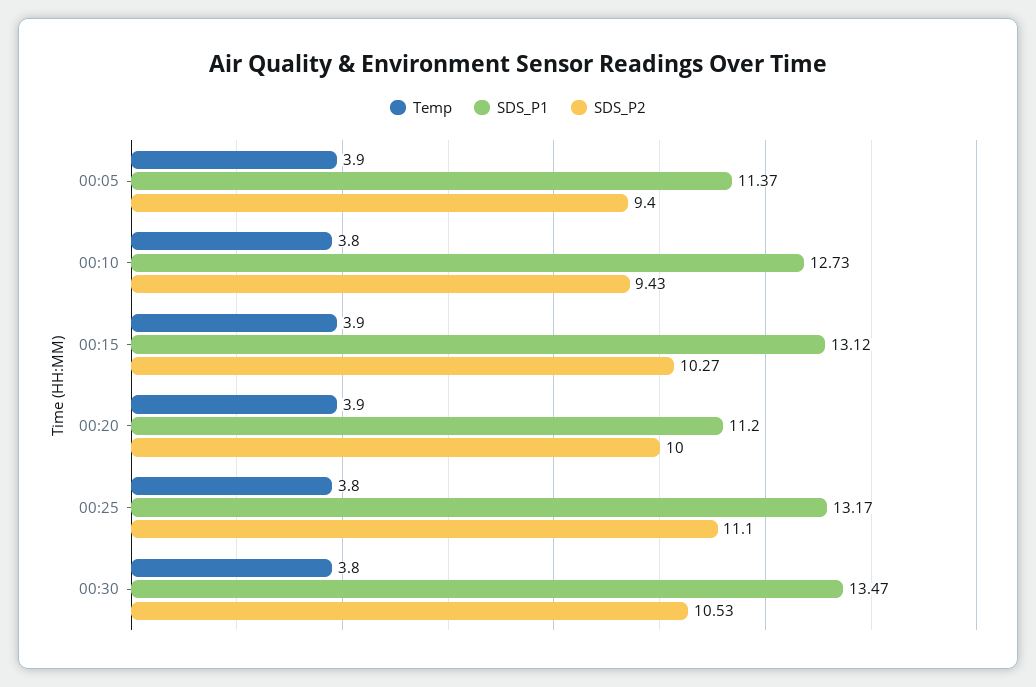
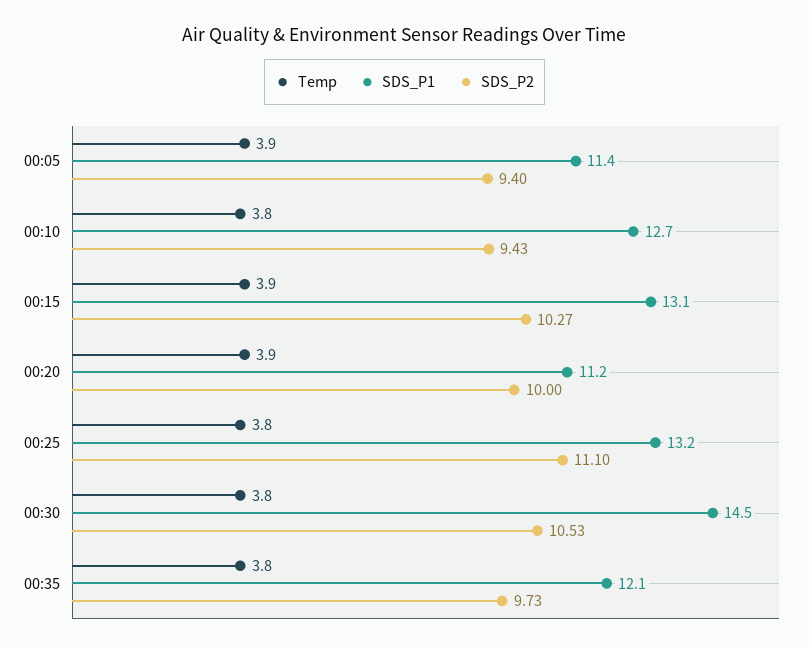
SDS_P1, 00:30: 13.47 -> 14.5
Temp, 00:35: none -> 3.8
SDS_P1, 00:35: none -> 12.1
SDS_P2, 00:35: none -> 9.73

